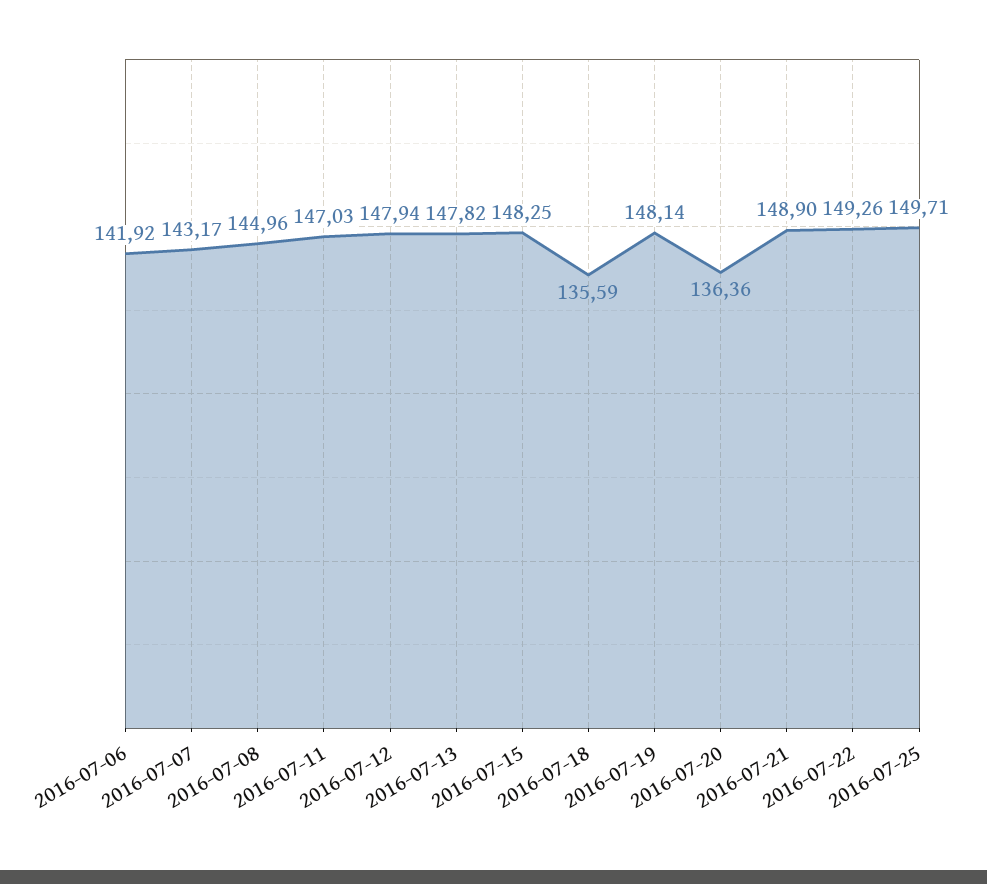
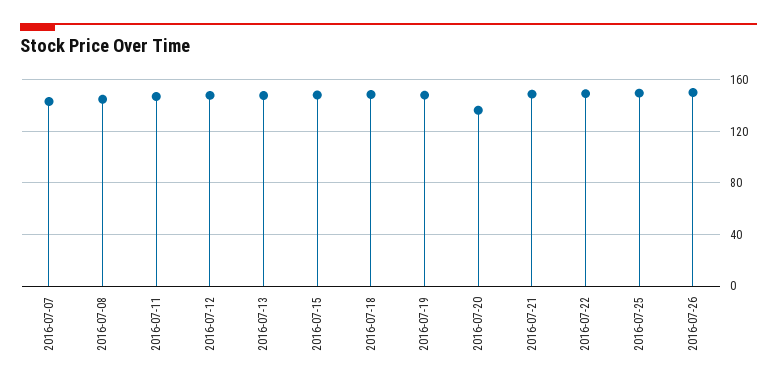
2016-07-06: 141.92 -> none
2016-07-18: 135.59 -> 150
2016-07-26: none -> 150

